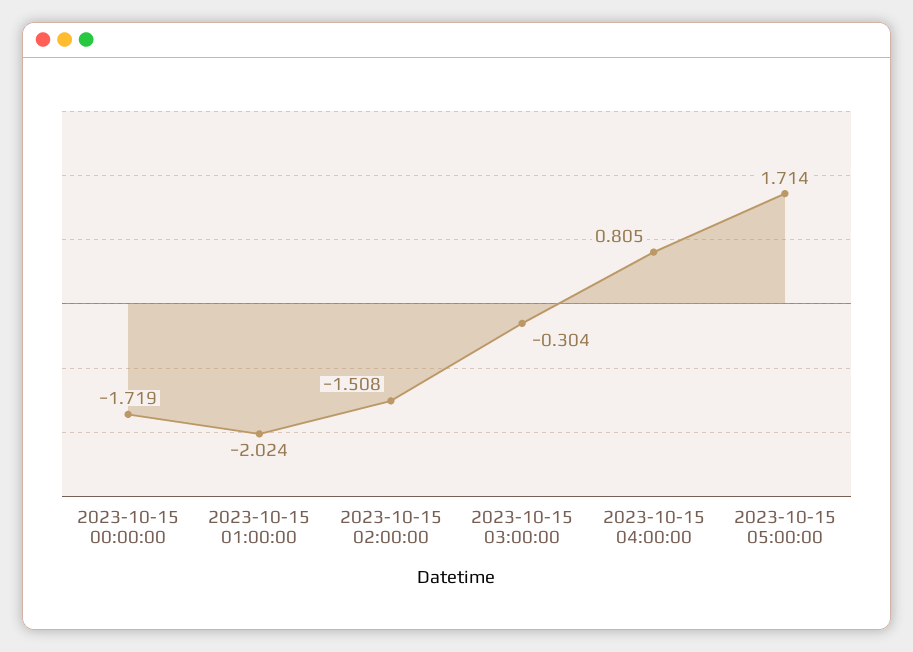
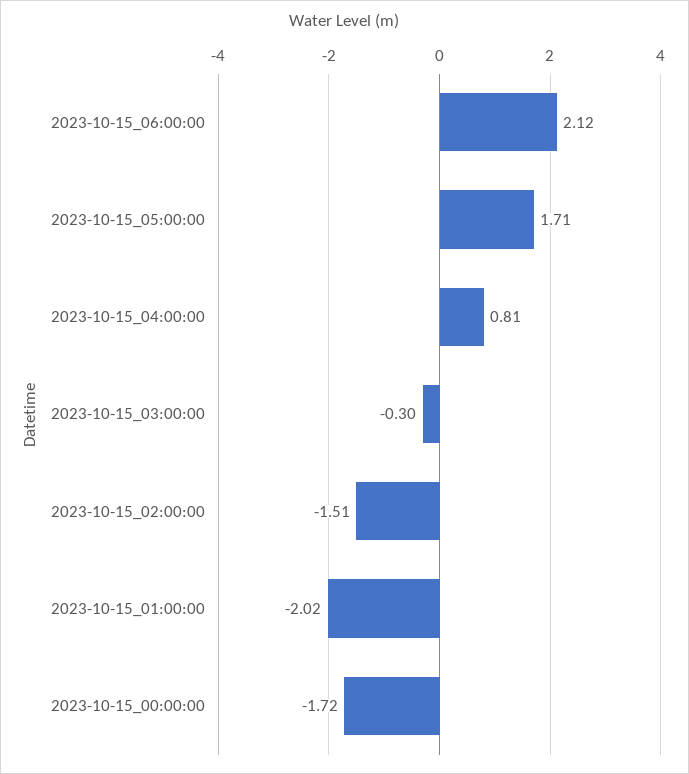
2023-10-15_06:00:00: none -> 2.12

